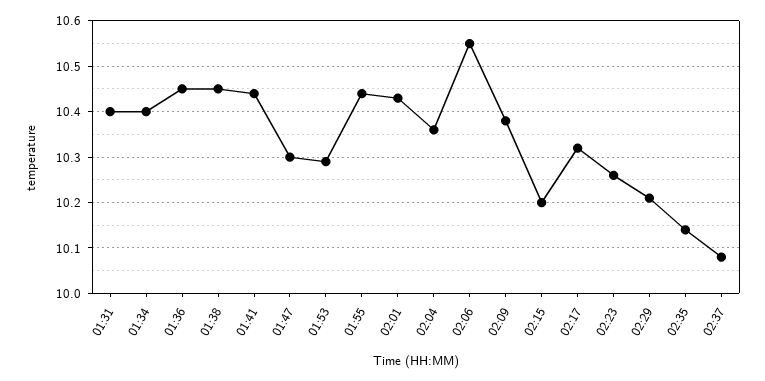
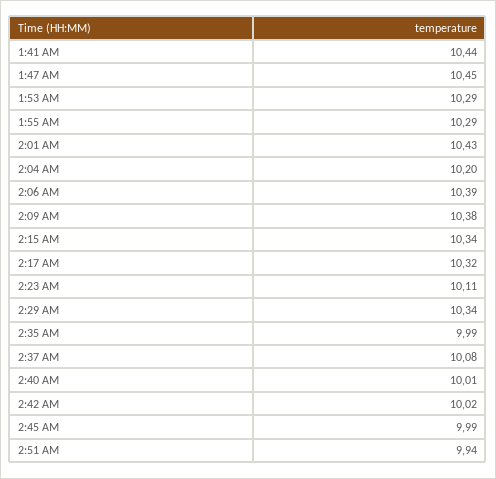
01:31: 10.4 -> none
01:34: 10.4 -> none
01:36: 10.45 -> none
01:38: 10.45 -> none
01:47: 10.3 -> 10.45
01:55: 10.45 -> 10.29
02:04: 10.35 -> 10.2
02:06: 10.55 -> 10.39
02:15: 10.2 -> 10.34
02:23: 10.25 -> 10.11
02:29: 10.2 -> 10.34
02:35: 10.15 -> 9.99
2:40 AM: none -> 10.01
2:42 AM: none -> 10.02
2:45 AM: none -> 9.99
2:51 AM: none -> 9.94

